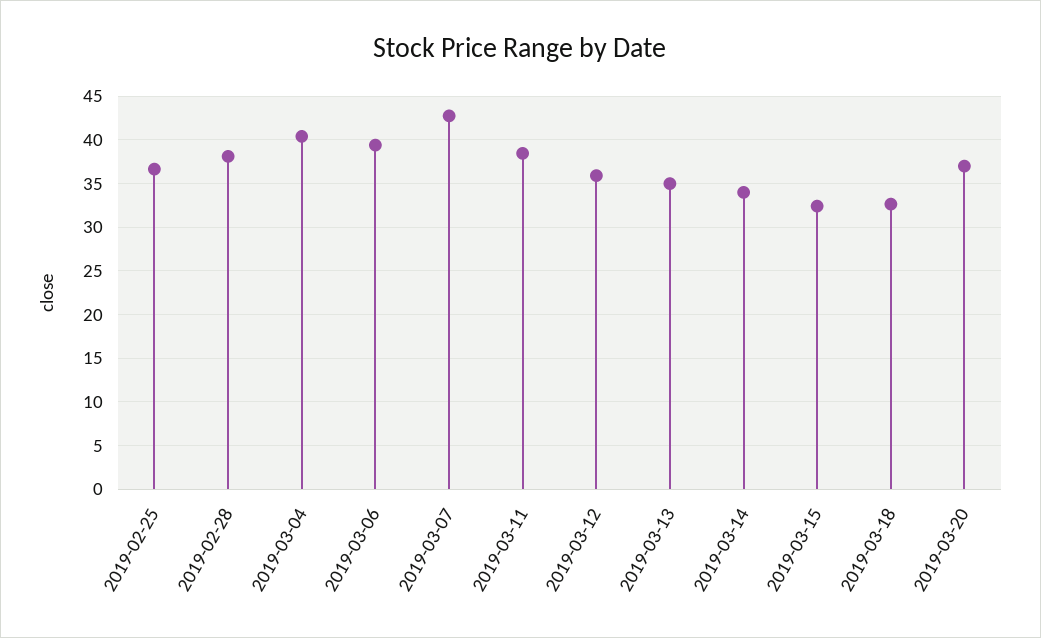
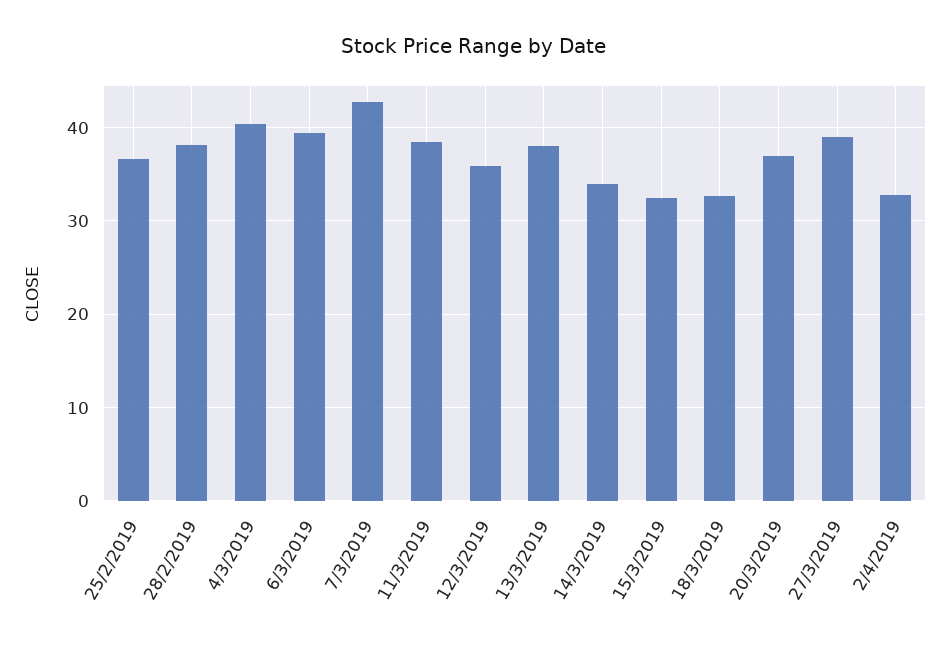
2019-03-13: 35 -> 38
27/3/2019: none -> 39
2/4/2019: none -> 33

